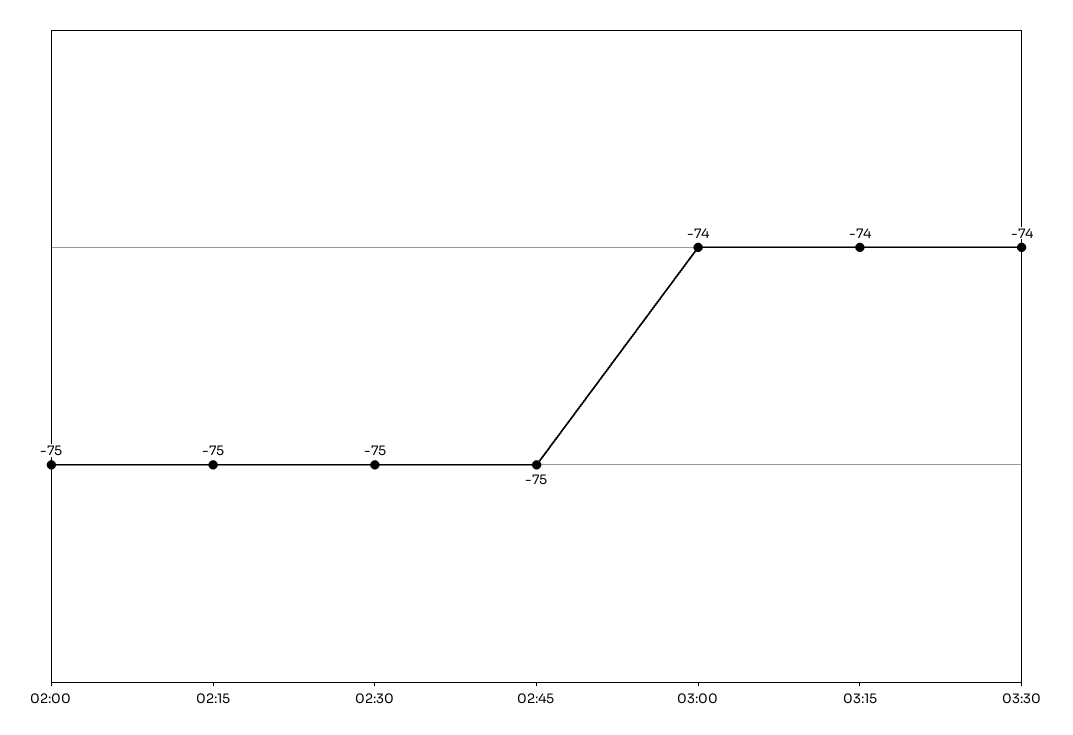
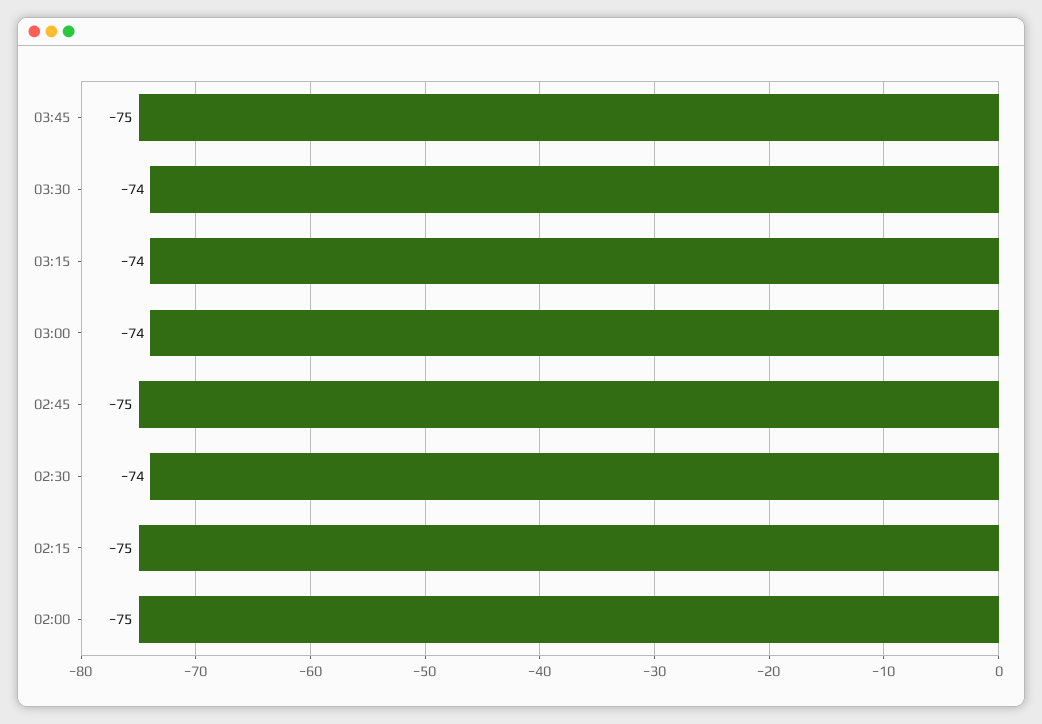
02:30: -75 -> -74
03:45: none -> -75

